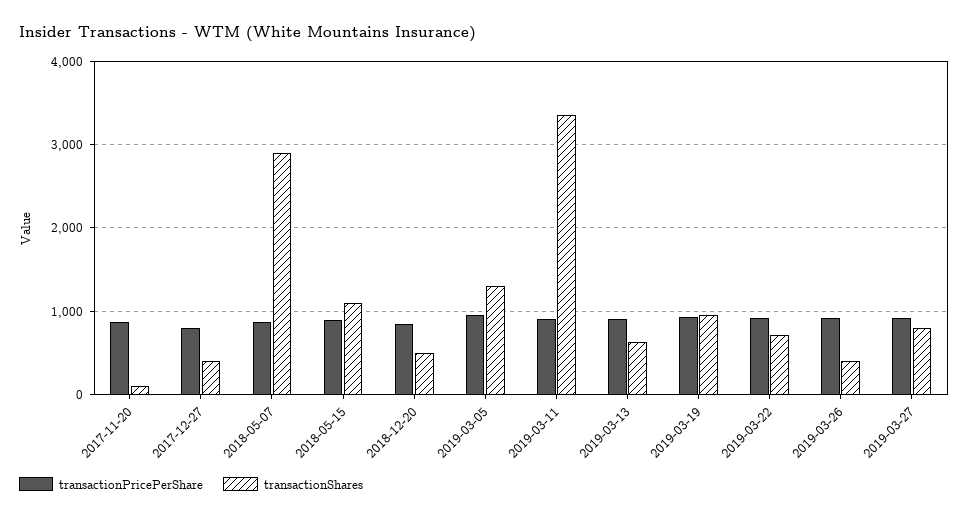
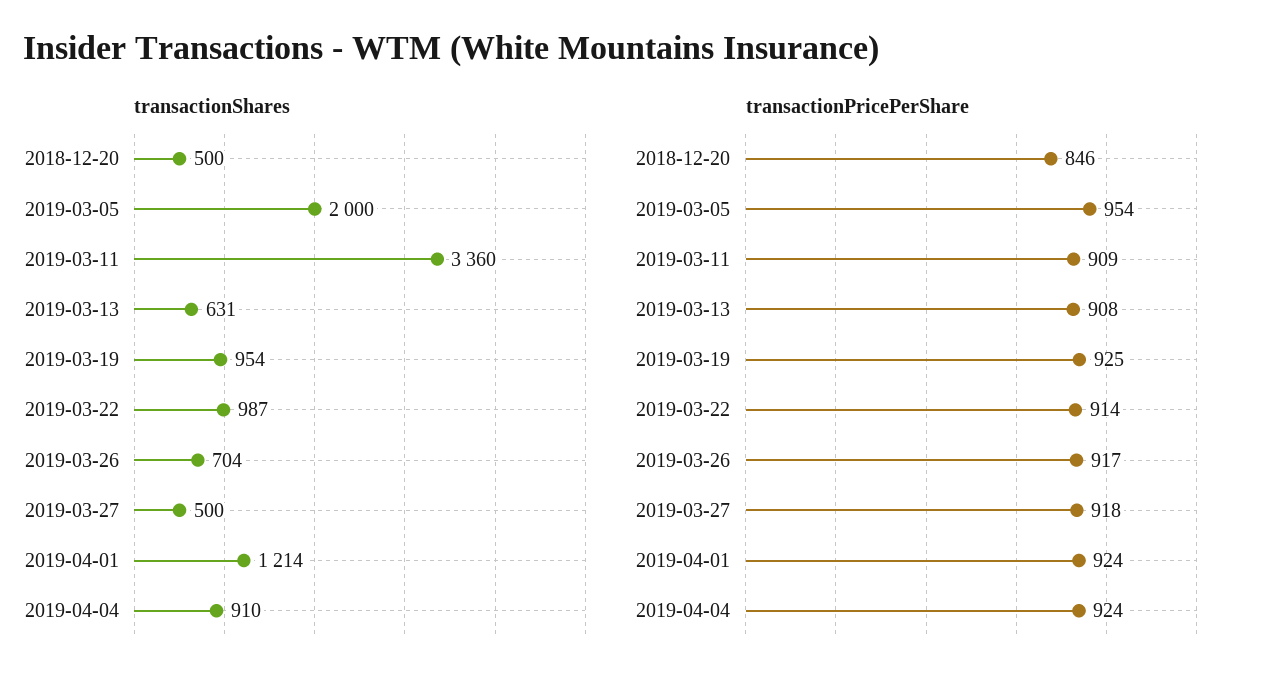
transactionPricePerShare, 2017-11-20: 900 -> none
transactionShares, 2017-11-20: 100 -> none
transactionPricePerShare, 2017-12-27: 800 -> none
transactionShares, 2017-12-27: 400 -> none
transactionPricePerShare, 2018-05-07: 900 -> none
transactionShares, 2018-05-07: 2900 -> none
transactionPricePerShare, 2018-05-15: 900 -> none
transactionShares, 2018-05-15: 1100 -> none
transactionShares, 2019-03-05: 1300 -> 2000
transactionShares, 2019-03-22: 700 -> 987
transactionShares, 2019-03-26: 400 -> 704
transactionShares, 2019-03-27: 800 -> 500
transactionShares, 2019-04-01: none -> 1214
transactionShares, 2019-04-04: none -> 910
transactionPricePerShare, 2019-04-01: none -> 924
transactionPricePerShare, 2019-04-04: none -> 924

